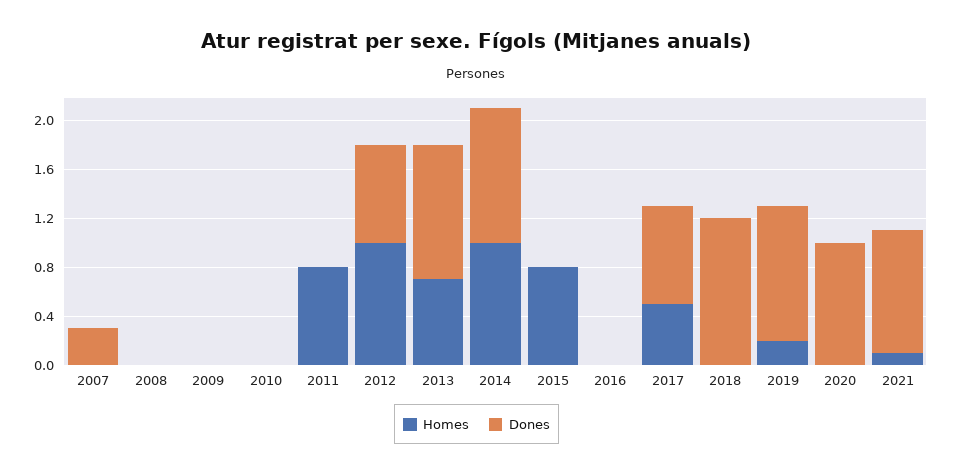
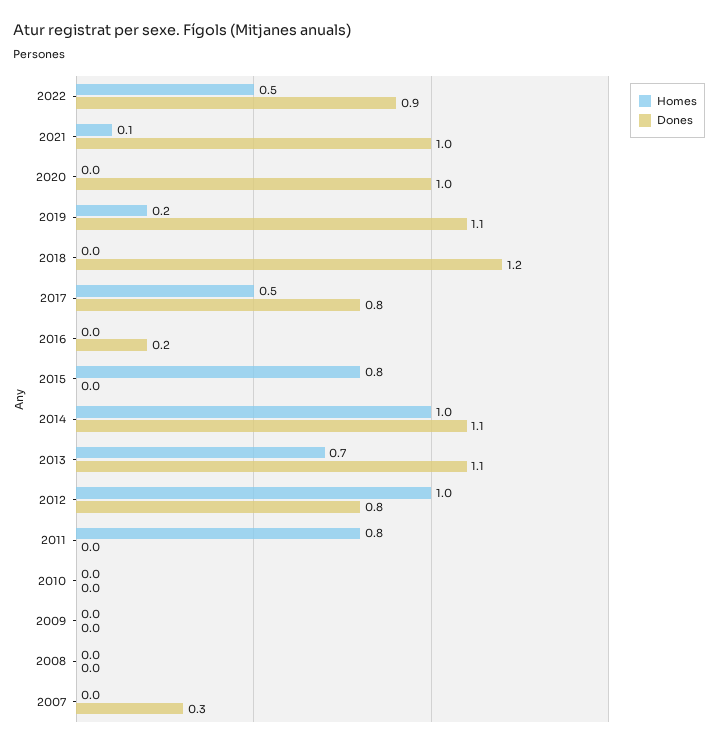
Dones, 2016: 0 -> 0.2
Homes, 2022: none -> 0.5
Dones, 2022: none -> 0.9

